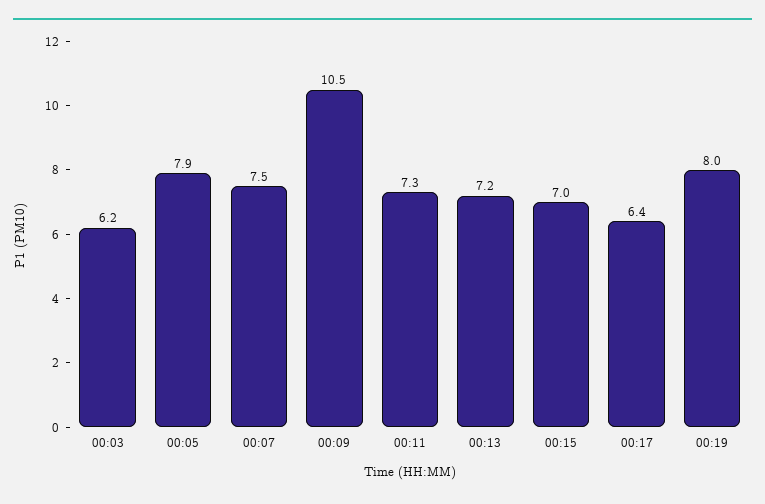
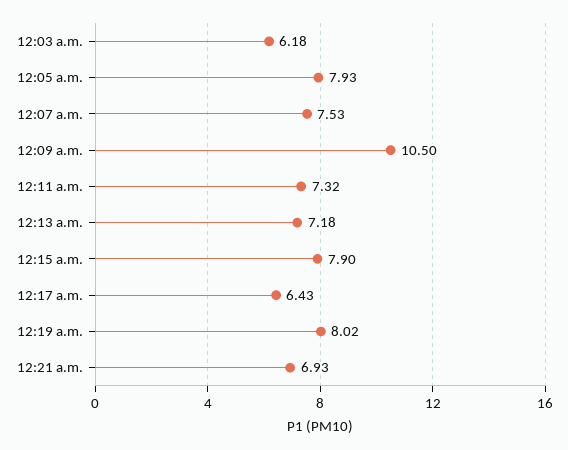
00:15: 7 -> 7.9
12:21 a.m.: none -> 6.93

